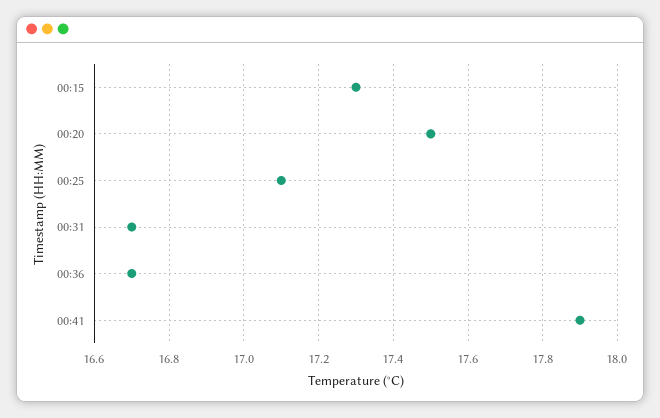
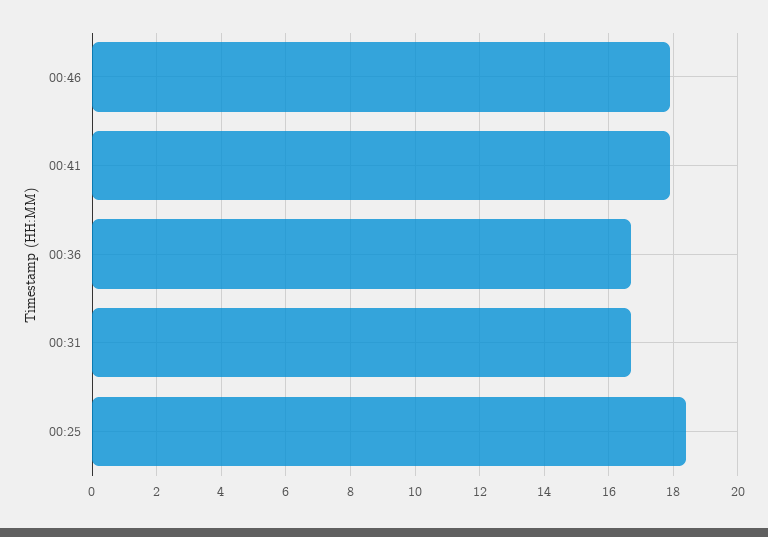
00:15: 17.3 -> none
00:20: 17.5 -> none
00:25: 17.1 -> 18.5
00:46: none -> 18

